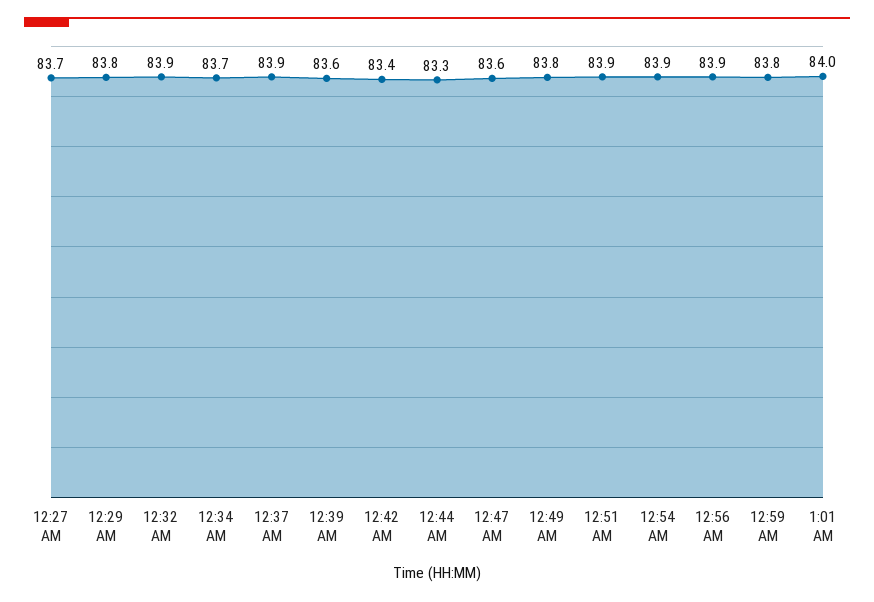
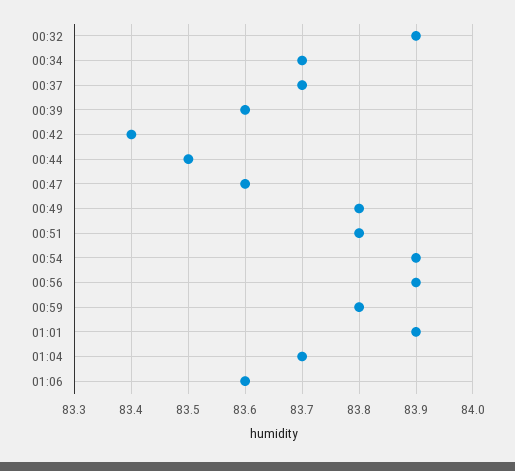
12:27 AM: 83.7 -> none
12:29 AM: 83.8 -> none
12:37 AM: 83.9 -> 83.7
12:44 AM: 83.3 -> 83.5
12:51 AM: 83.9 -> 83.8
1:01 AM: 84 -> 83.9
01:04: none -> 83.7
01:06: none -> 83.6

